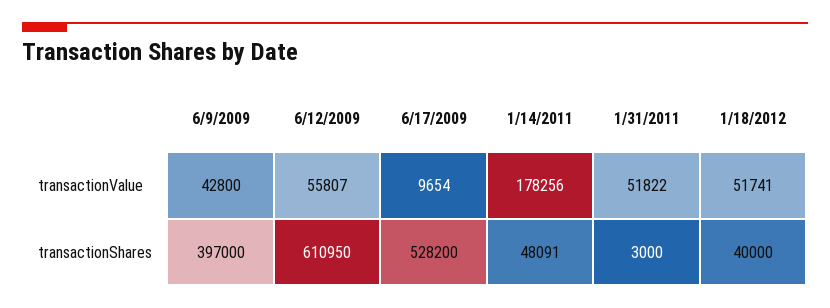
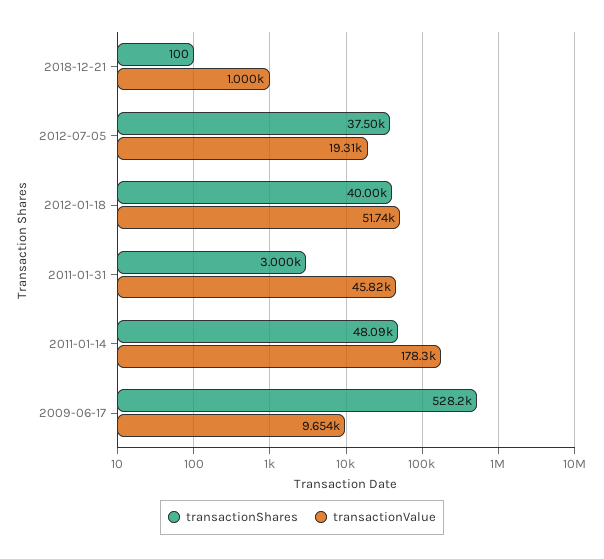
transactionValue, 6/9/2009: 42800 -> none
transactionValue, 6/12/2009: 55807 -> none
transactionValue, 1/31/2011: 51822 -> 45820
transactionShares, 6/9/2009: 397000 -> none
transactionShares, 6/12/2009: 610950 -> none
transactionShares, 2018-12-21: none -> 100
transactionValue, 2018-12-21: none -> 1000
transactionShares, 2012-07-05: none -> 37500
transactionValue, 2012-07-05: none -> 19310

